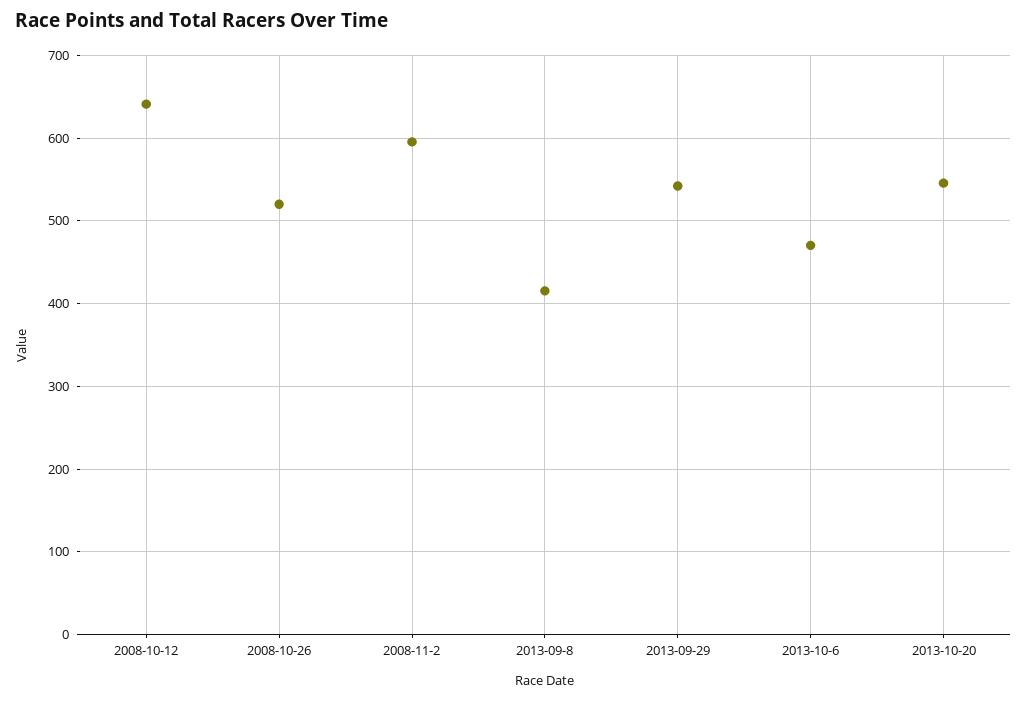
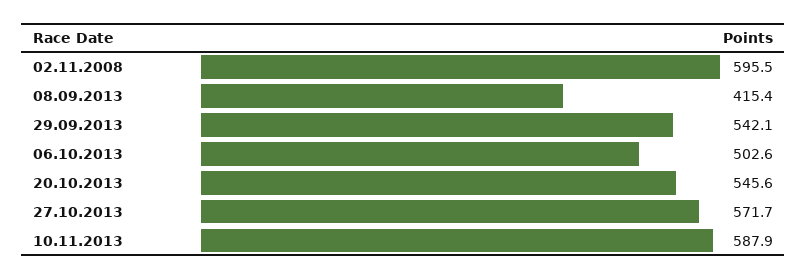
2008-10-12: 640 -> none
2008-10-26: 520 -> none
2013-10-6: 470 -> 502.6
27.10.2013: none -> 571.7
10.11.2013: none -> 587.9

